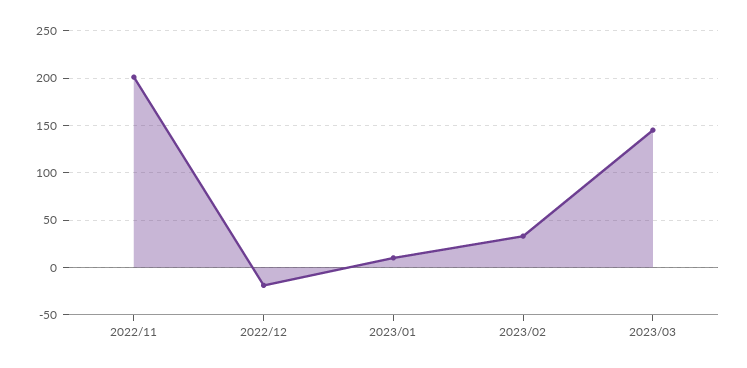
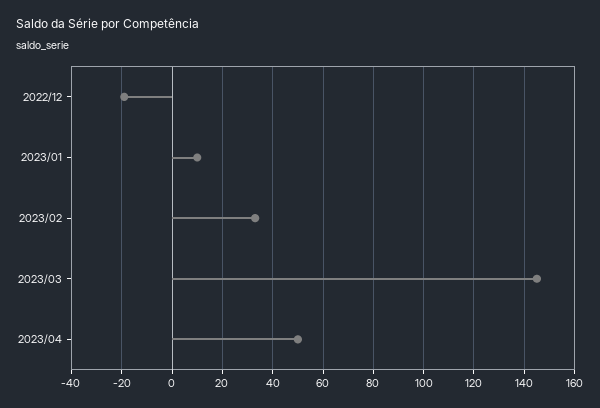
2022/11: 200 -> none
2023/04: none -> 50

